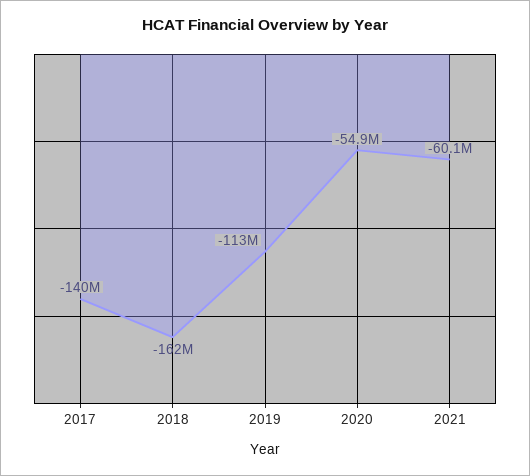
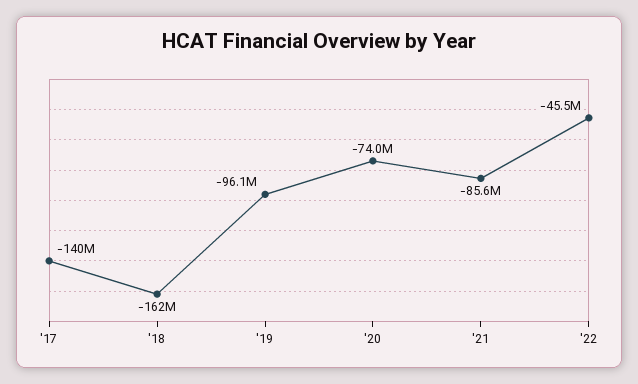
2019: -113000000 -> -96100000
2020: -54900000 -> -74000000
2021: -60100000 -> -85600000
'22: none -> -45500000

